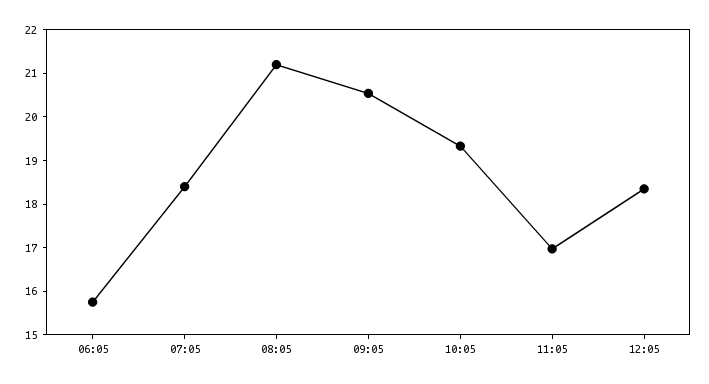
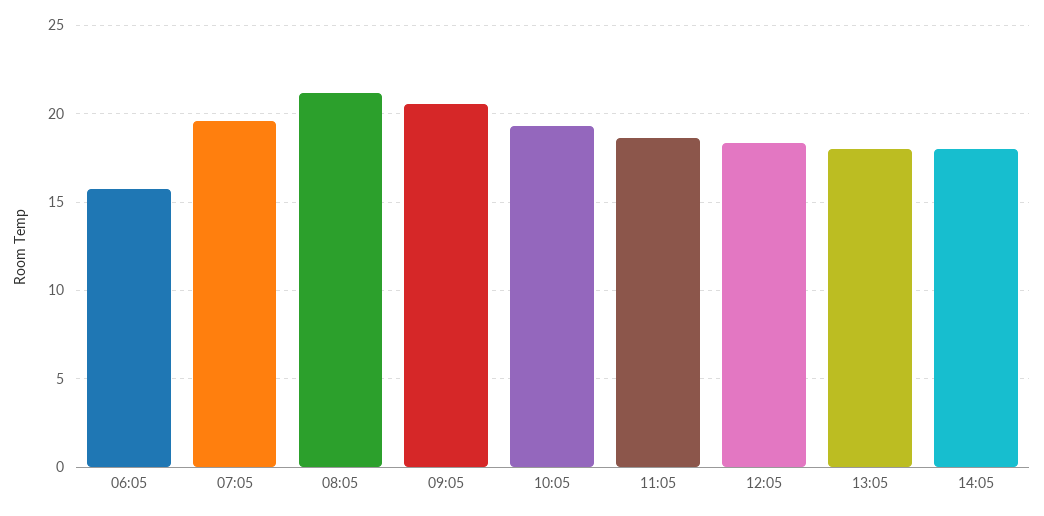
07:05: 18.4 -> 19.5
11:05: 17 -> 18.5
13:05: none -> 18
14:05: none -> 18

